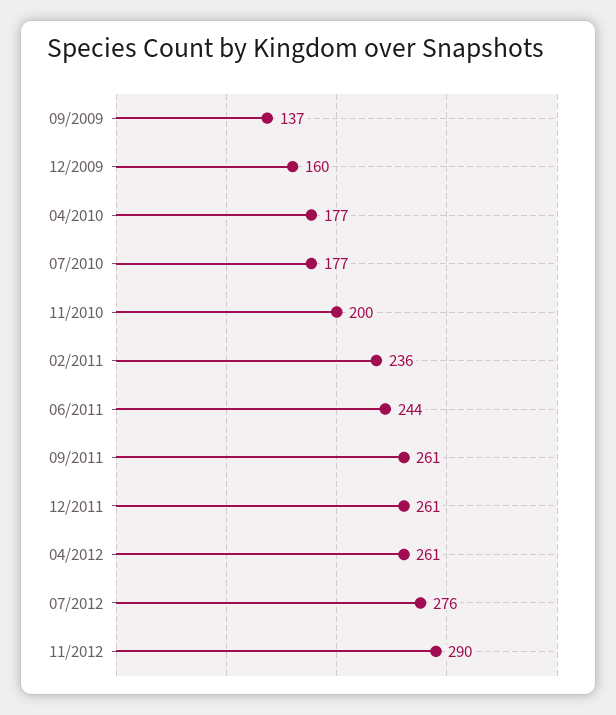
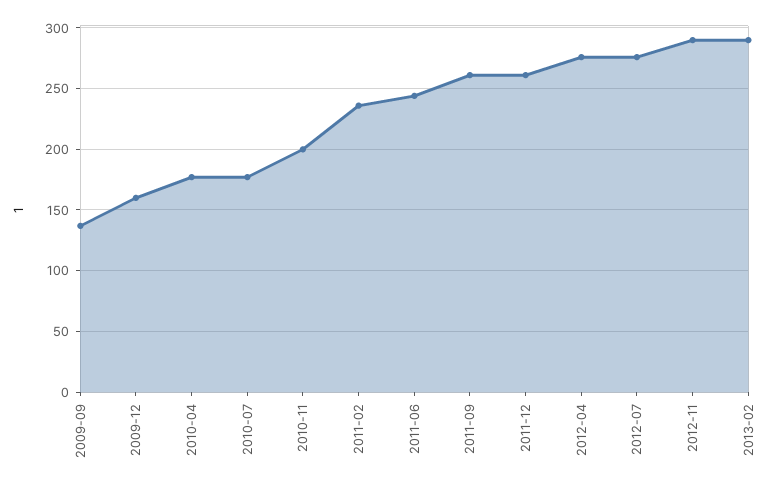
04/2012: 261 -> 275
2013-02: none -> 290

